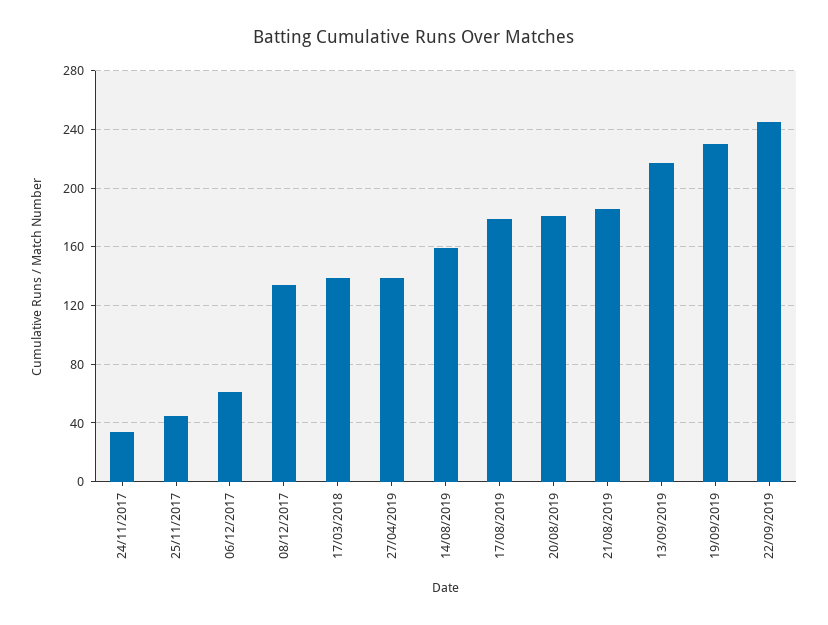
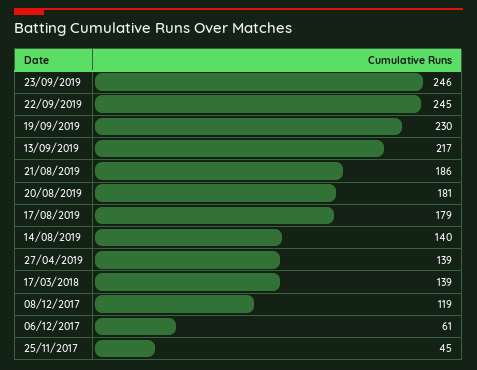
24/11/2017: 35 -> none
08/12/2017: 135 -> 119
14/08/2019: 160 -> 140
23/09/2019: none -> 246

